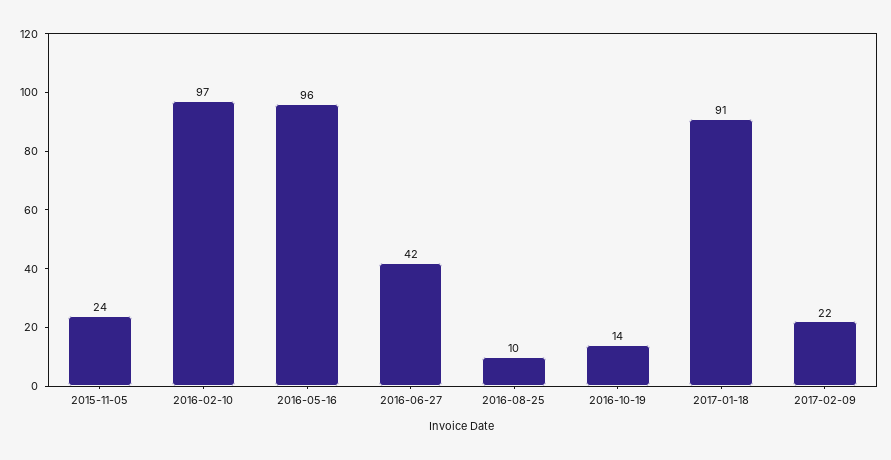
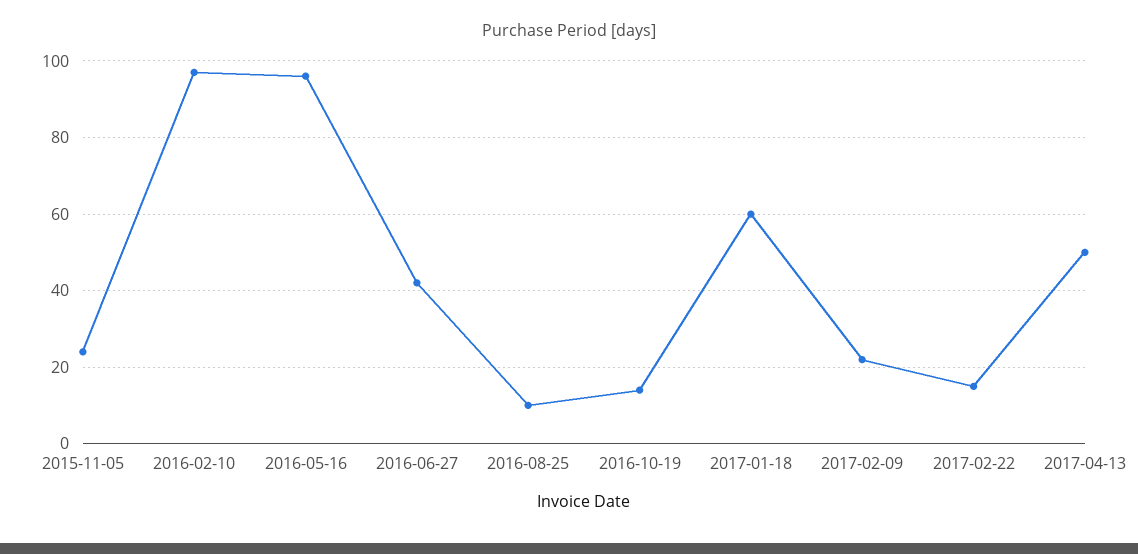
2017-01-18: 91 -> 60
2017-02-22: none -> 15
2017-04-13: none -> 50

